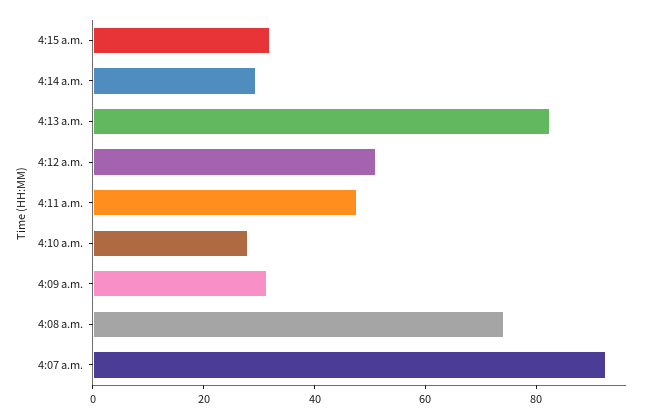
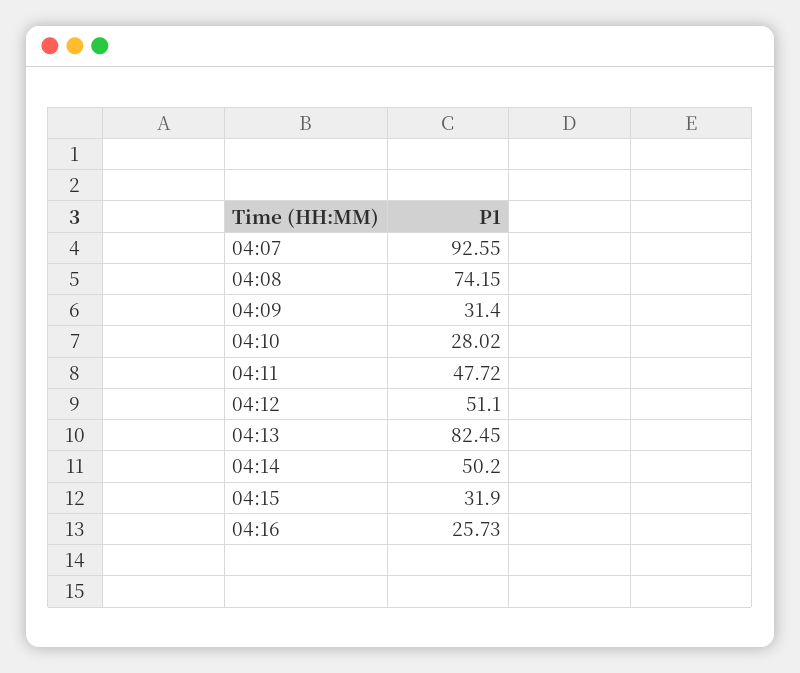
4:14 a.m.: 30 -> 50.2
04:16: none -> 25.73

